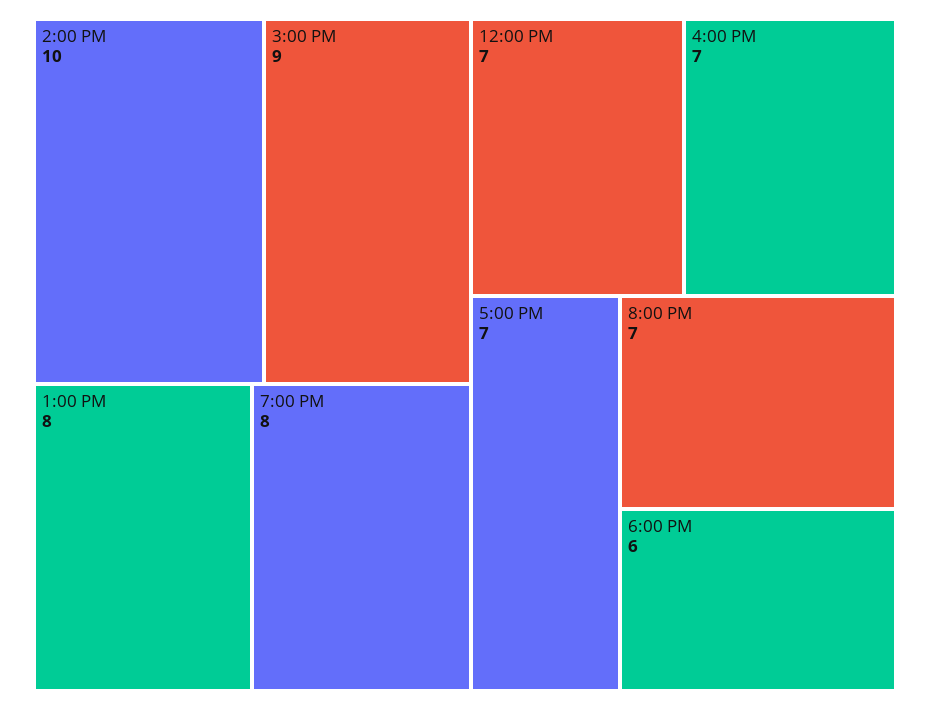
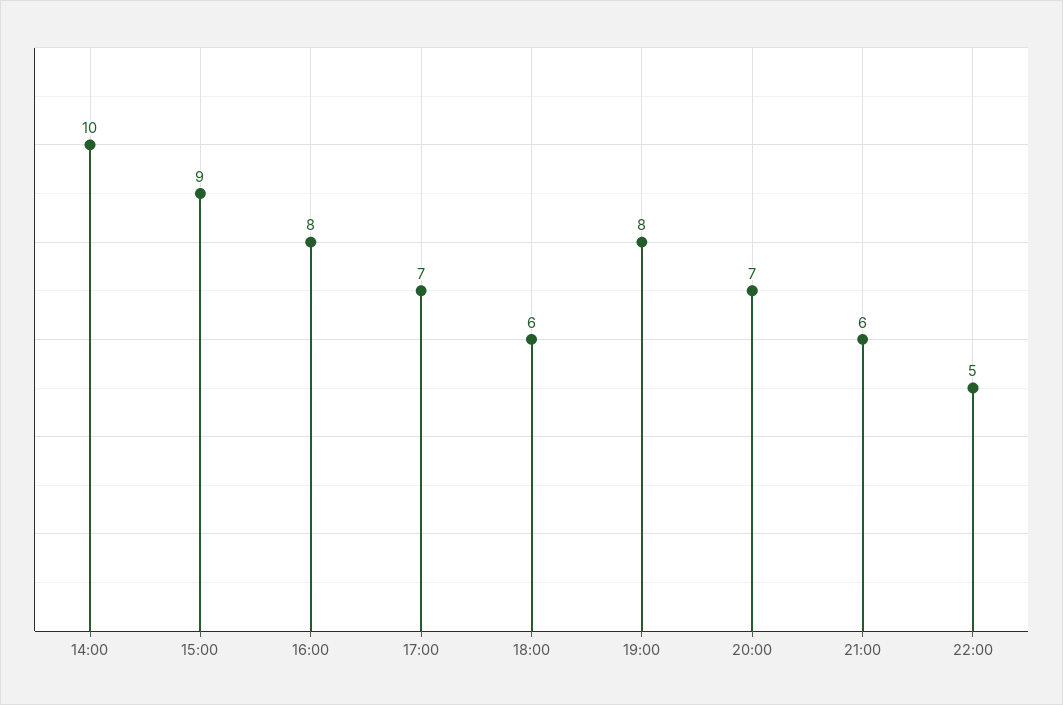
1:00 PM: 8 -> none
12:00 PM: 7 -> none
4:00 PM: 7 -> 8
21:00: none -> 6
22:00: none -> 5

